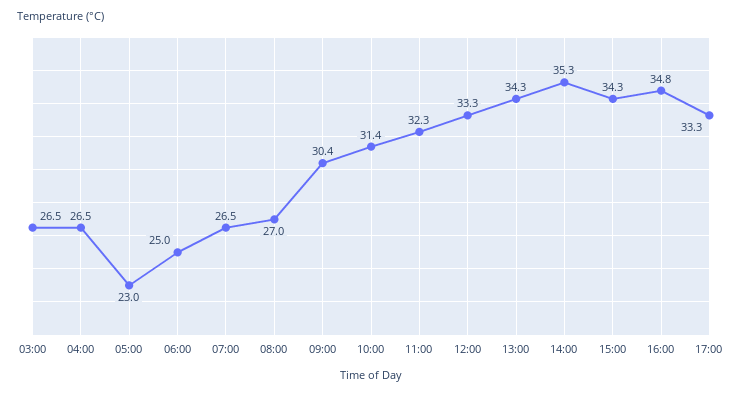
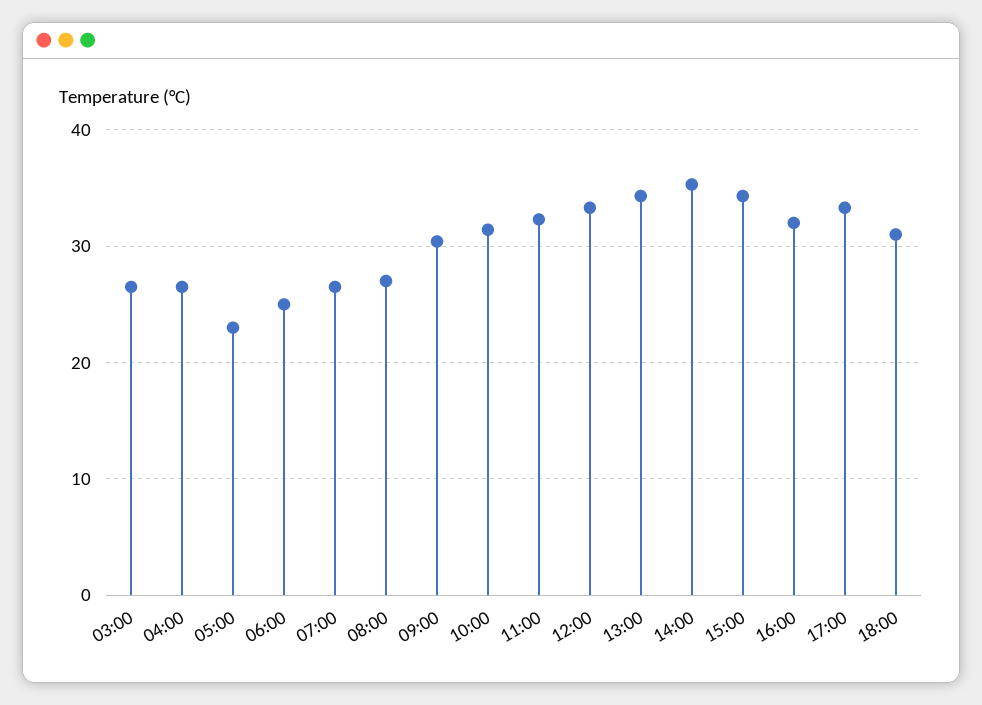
16:00: 34.8 -> 32
18:00: none -> 31

